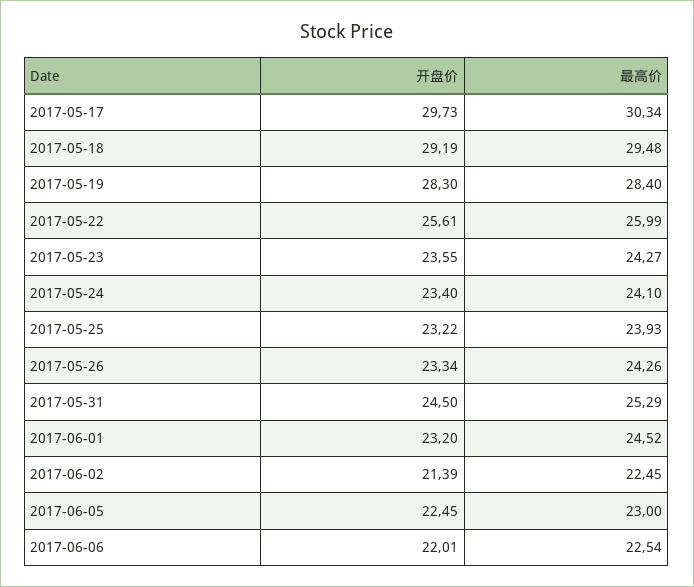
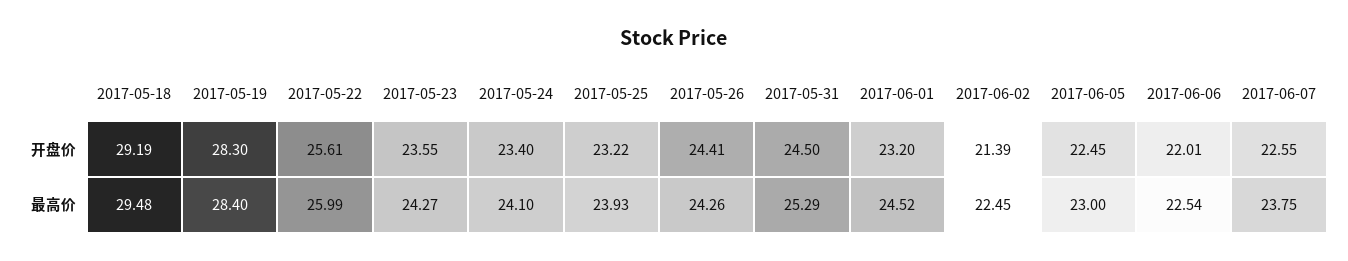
开盘价, 2017-05-17: 29.73 -> none
最高价, 2017-05-17: 30.34 -> none
开盘价, 2017-05-26: 23.34 -> 24.41
开盘价, 2017-06-07: none -> 22.55
最高价, 2017-06-07: none -> 23.75

